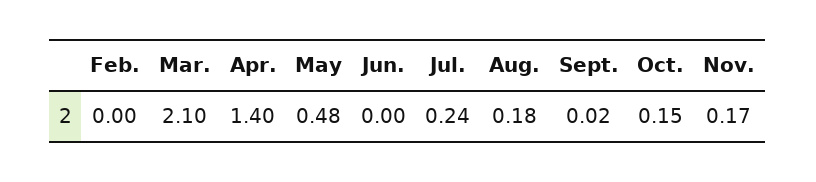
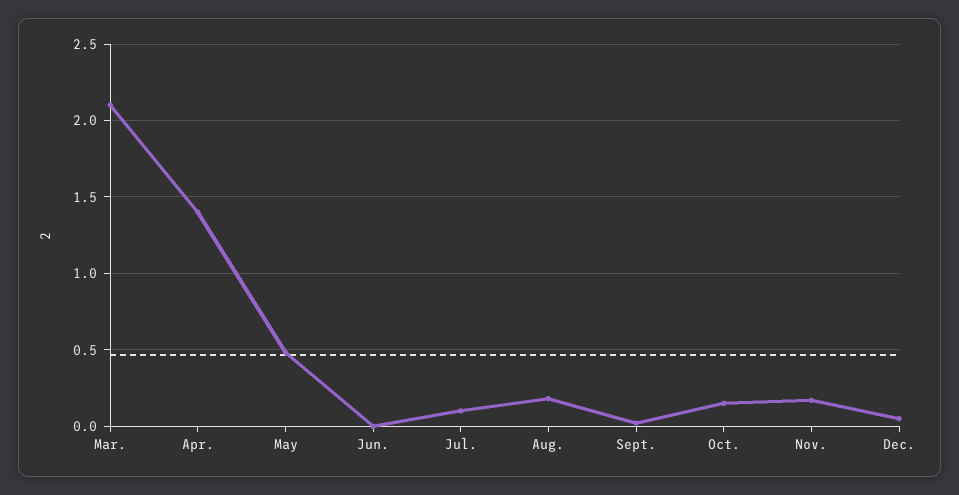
Feb.: 0 -> none
Jul.: 0.24 -> 0.1
Dec.: none -> 0.05

